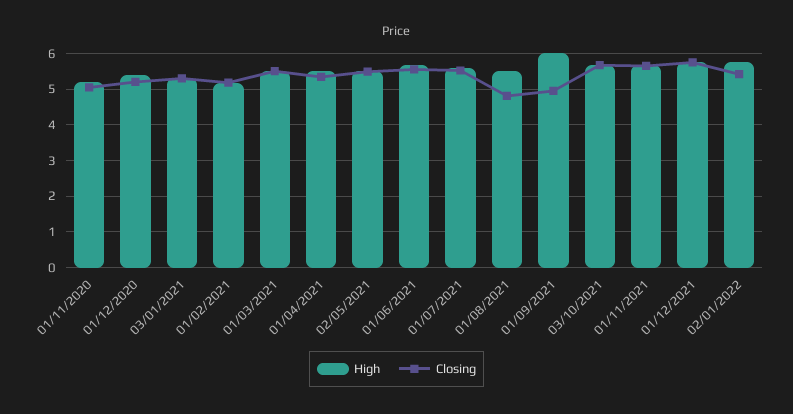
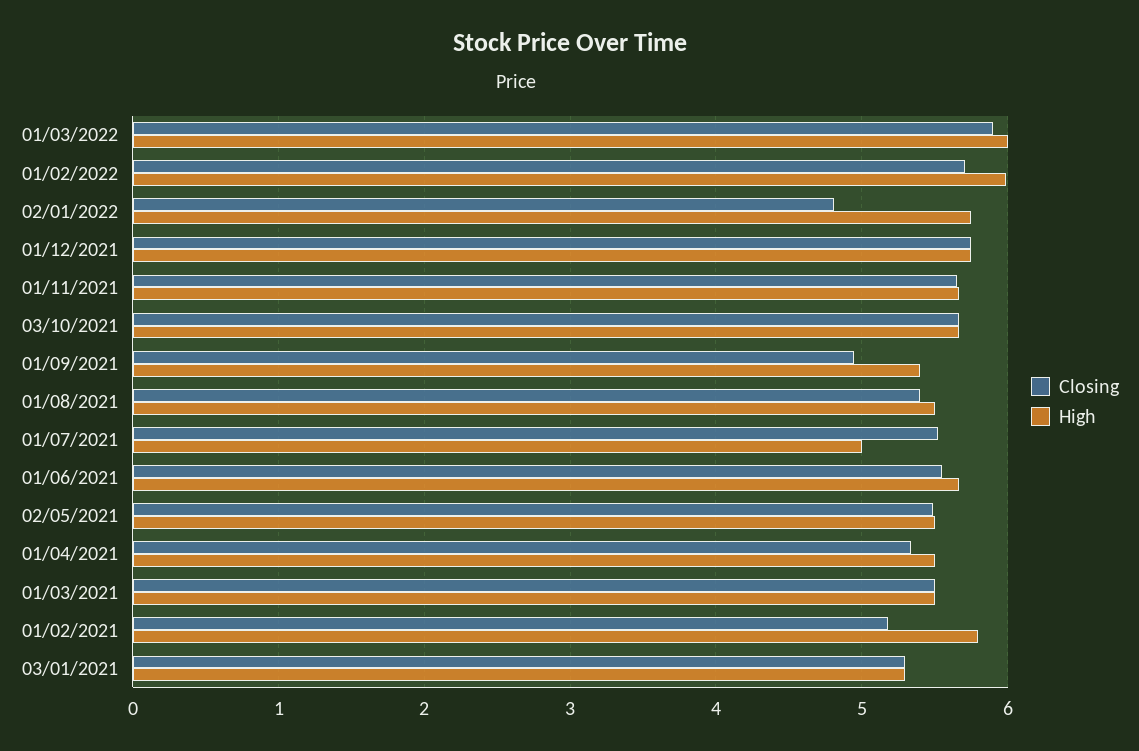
High, 01/11/2020: 5.2 -> none
Closing, 01/11/2020: 5 -> none
High, 01/12/2020: 5.4 -> none
Closing, 01/12/2020: 5.2 -> none
High, 01/02/2021: 5.2 -> 5.8
High, 01/07/2021: 5.6 -> 5
Closing, 01/08/2021: 4.8 -> 5.4
High, 01/09/2021: 6 -> 5.4
Closing, 02/01/2022: 5.4 -> 4.8
Closing, 01/03/2022: none -> 5.9
High, 01/03/2022: none -> 6
Closing, 01/02/2022: none -> 5.7
High, 01/02/2022: none -> 6

